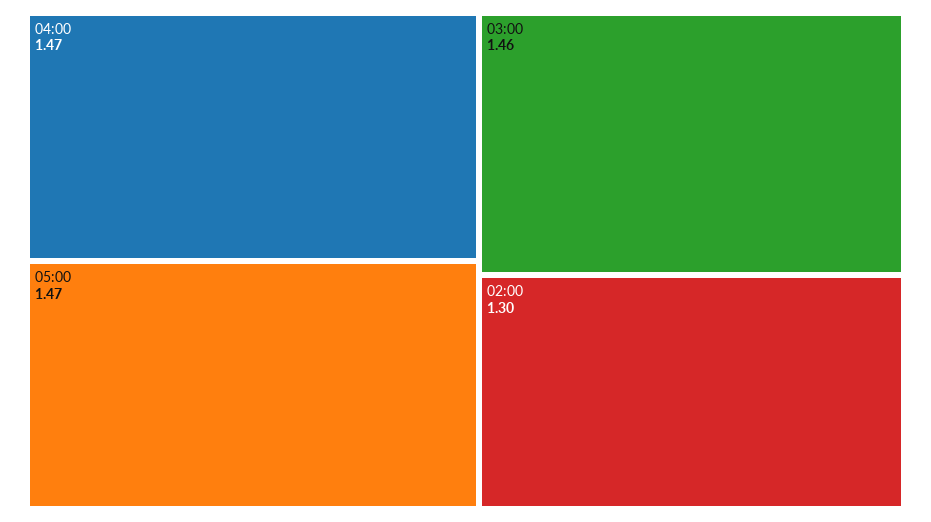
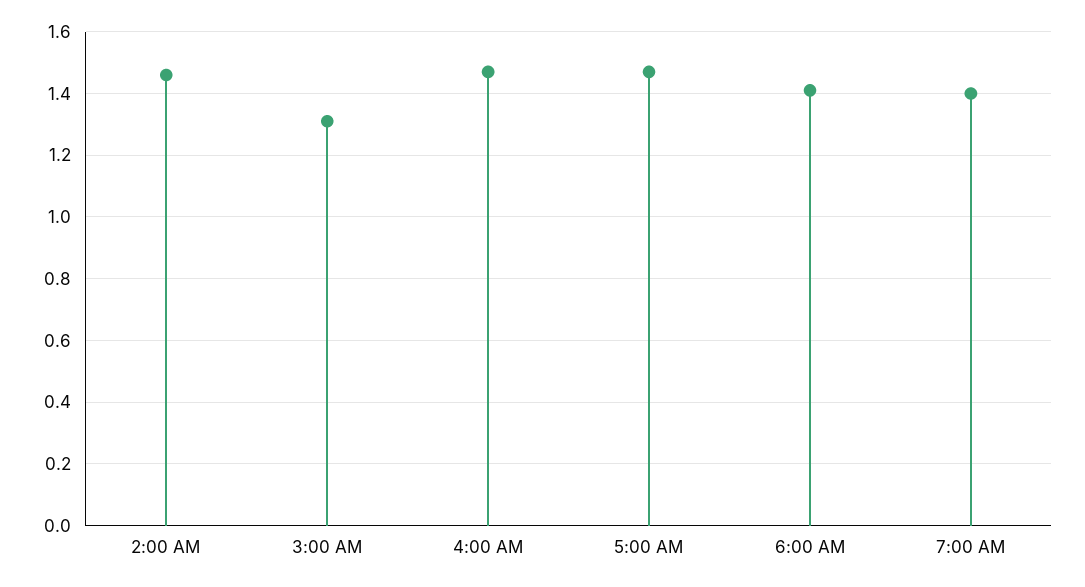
03:00: 1.46 -> 1.3
02:00: 1.3 -> 1.45
6:00 AM: none -> 1.4
7:00 AM: none -> 1.4

